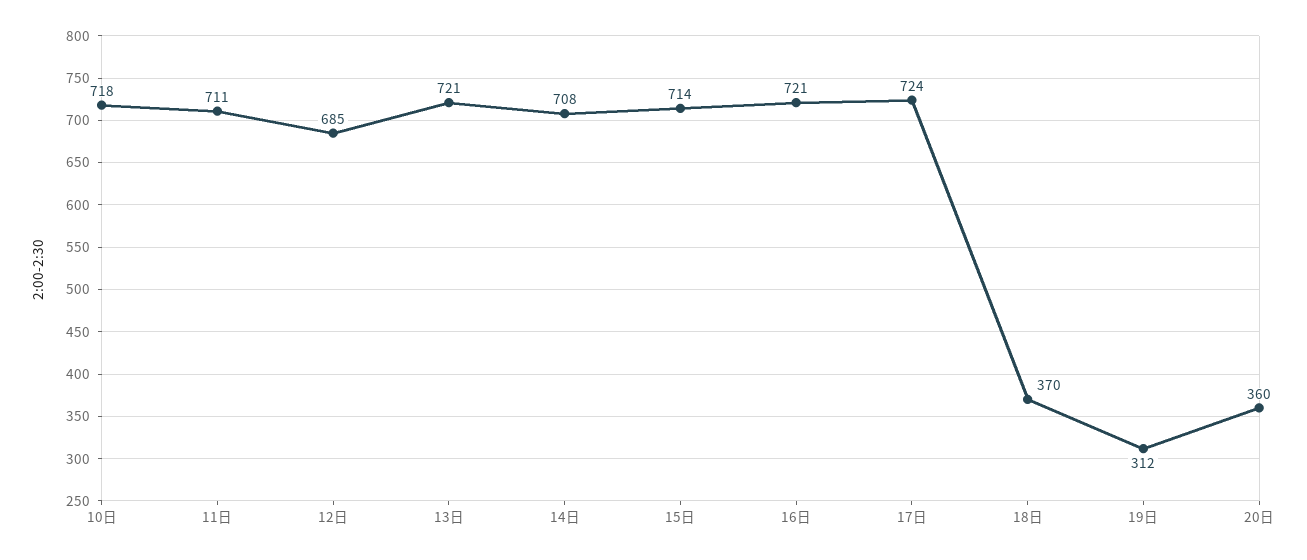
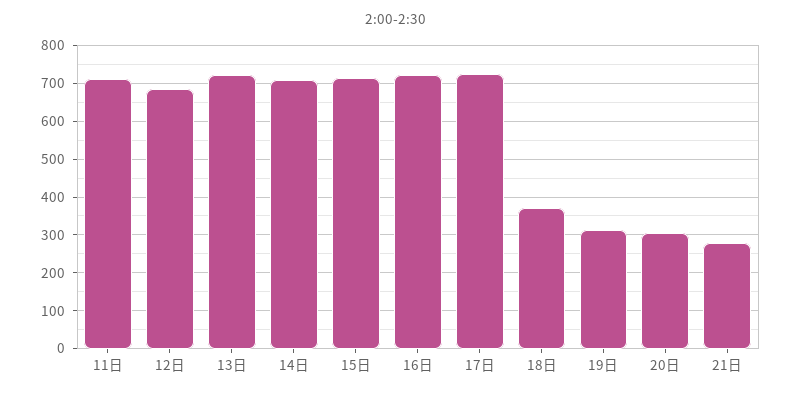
10日: 718 -> none
20日: 360 -> 300
21日: none -> 280

